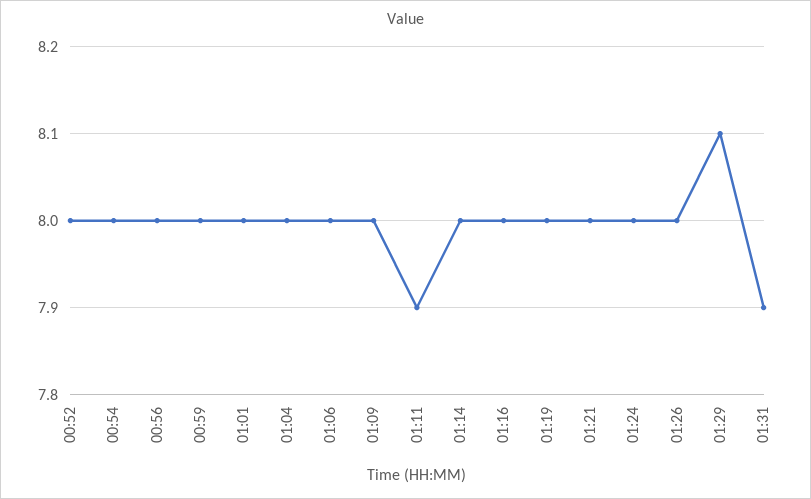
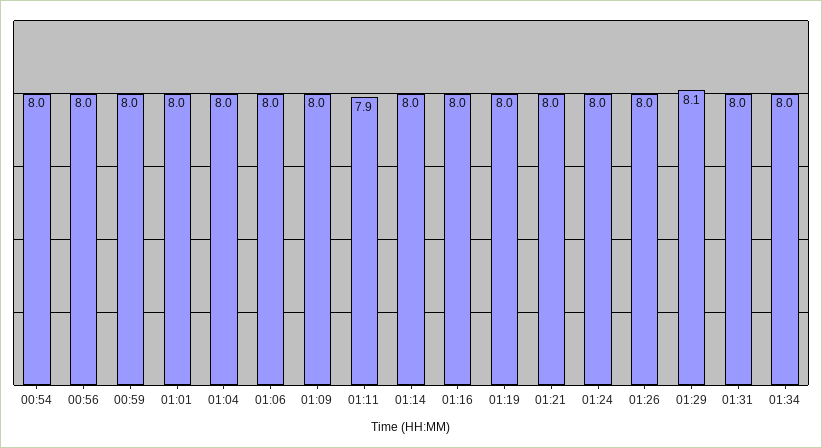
00:52: 8 -> none
01:31: 7.9 -> 8
01:34: none -> 8

